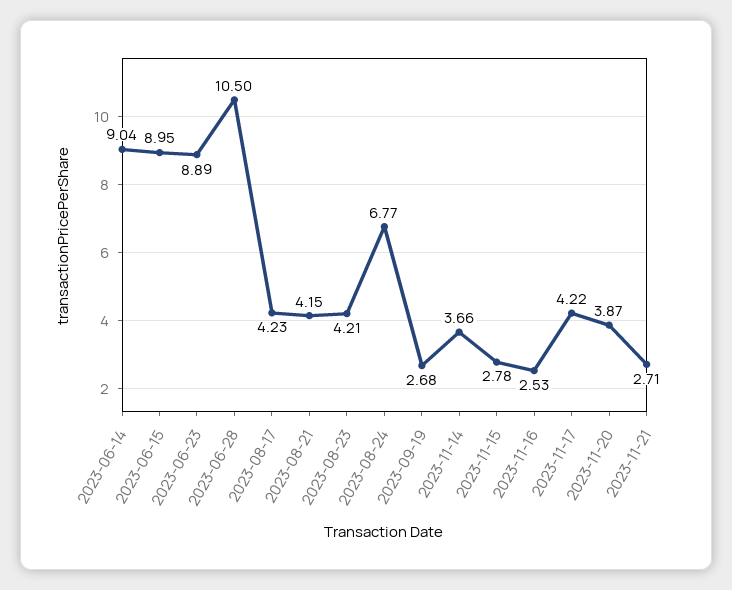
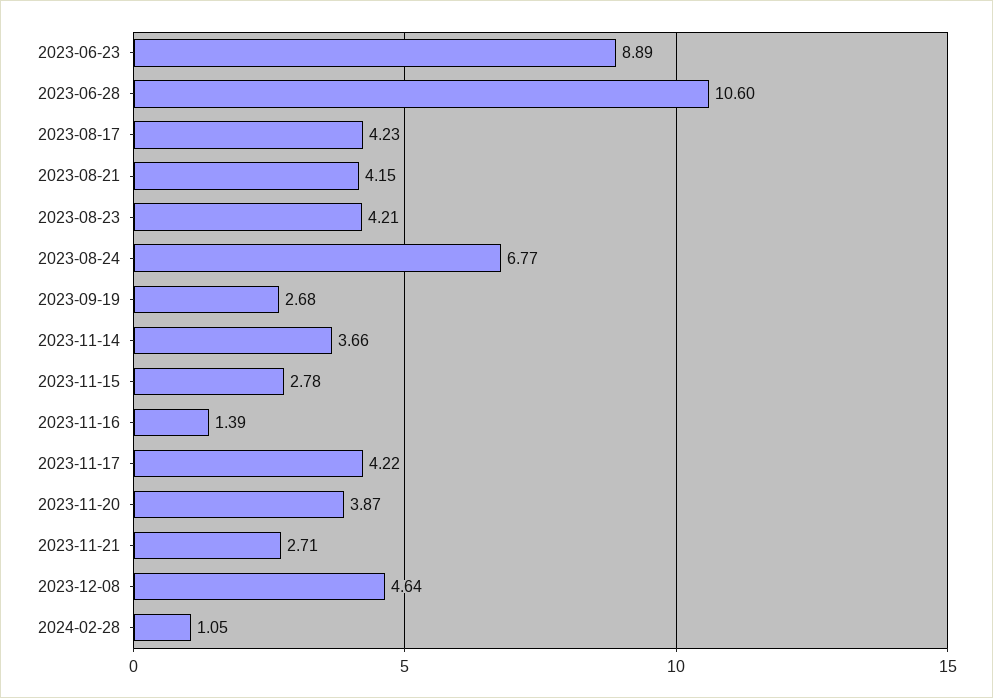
2023-06-14: 9.04 -> none
2023-06-15: 8.95 -> none
2023-06-28: 10.5 -> 10.6
2023-11-16: 2.53 -> 1.39
2023-12-08: none -> 4.64
2024-02-28: none -> 1.05

